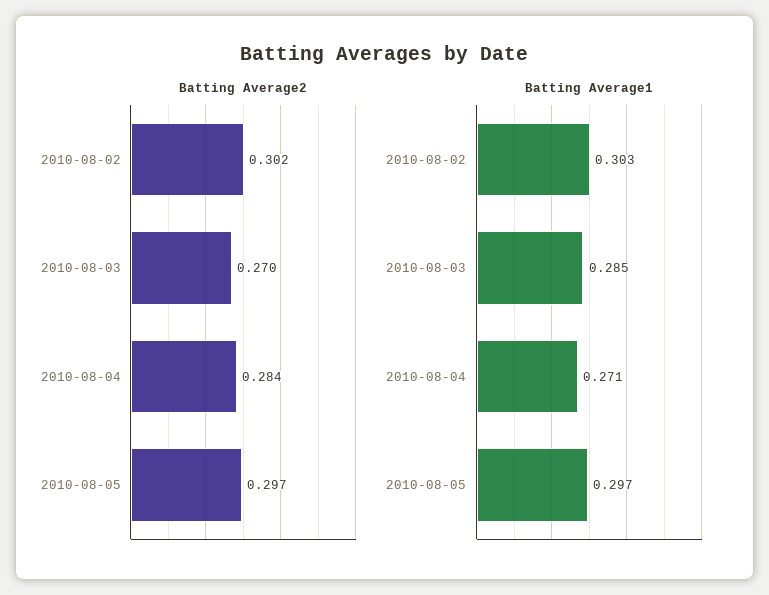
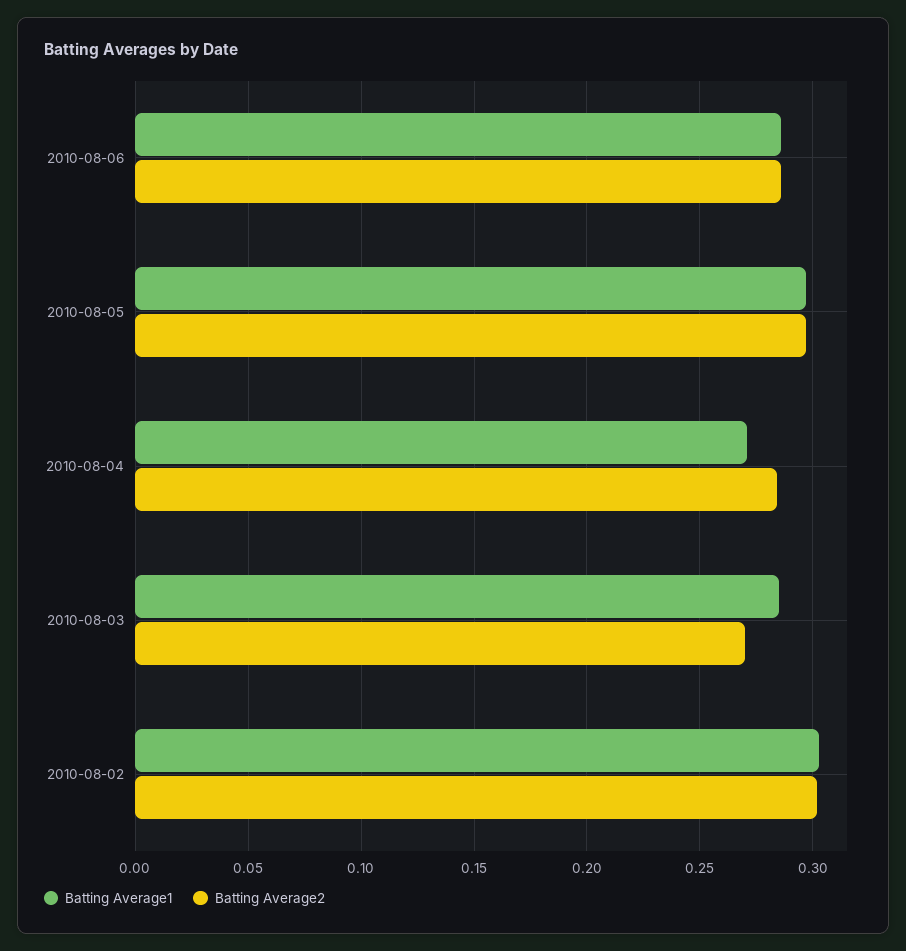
Batting Average1, 2010-08-06: none -> 0.285
Batting Average2, 2010-08-06: none -> 0.285

